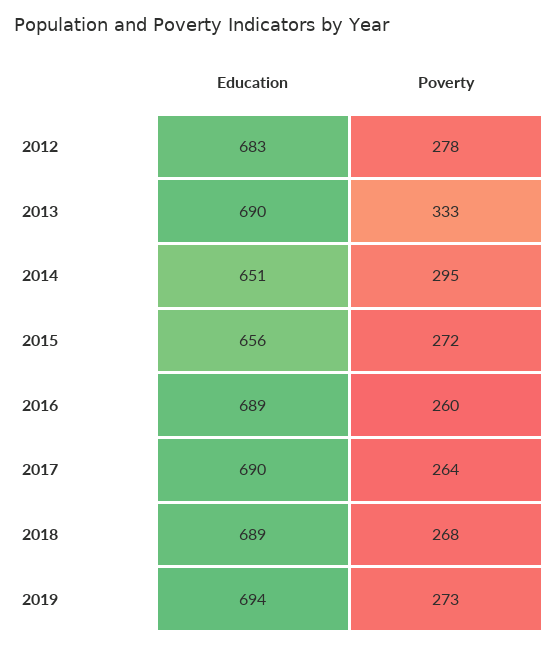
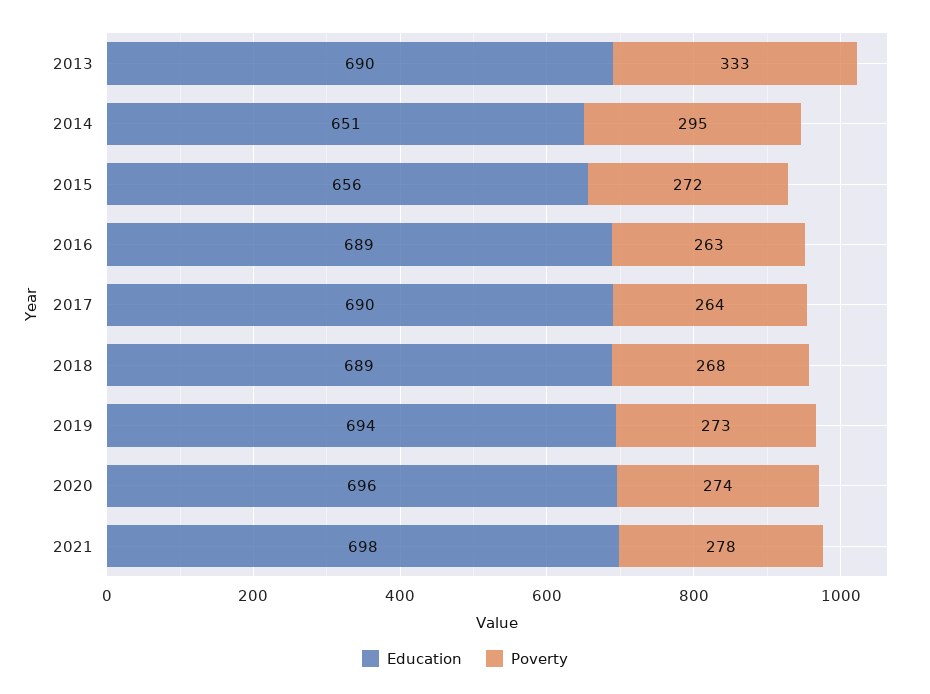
Education, 2012: 683 -> none
Poverty, 2012: 278 -> none
Poverty, 2016: 260 -> 263
Education, 2020: none -> 696
Poverty, 2020: none -> 274
Education, 2021: none -> 698
Poverty, 2021: none -> 278

